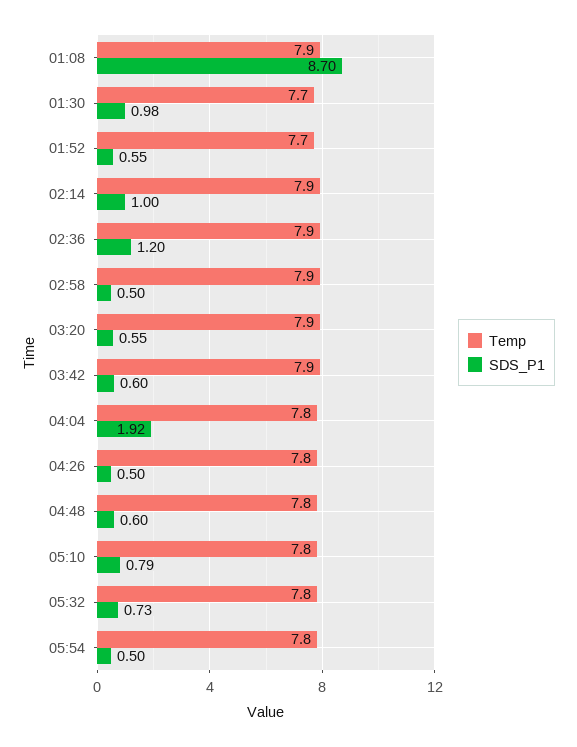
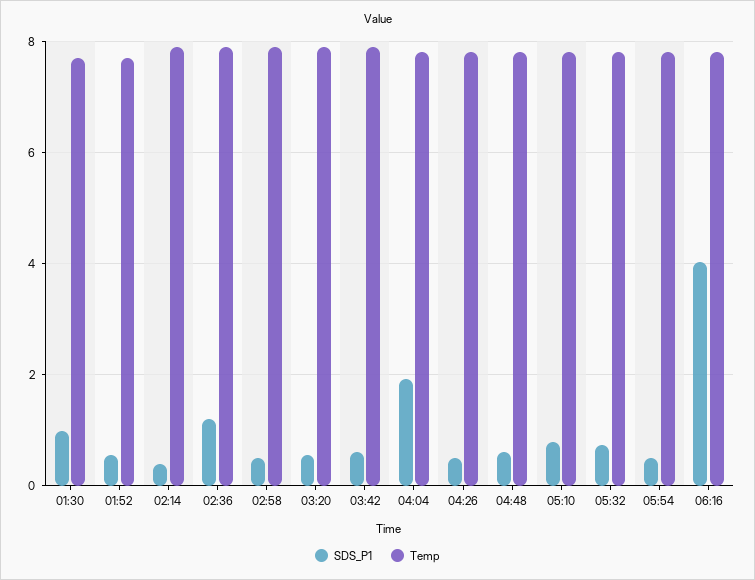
Temp, 01:08: 7.9 -> none
SDS_P1, 01:08: 8.7 -> none
SDS_P1, 02:14: 1 -> 0.4
SDS_P1, 06:16: none -> 4
Temp, 06:16: none -> 7.8

